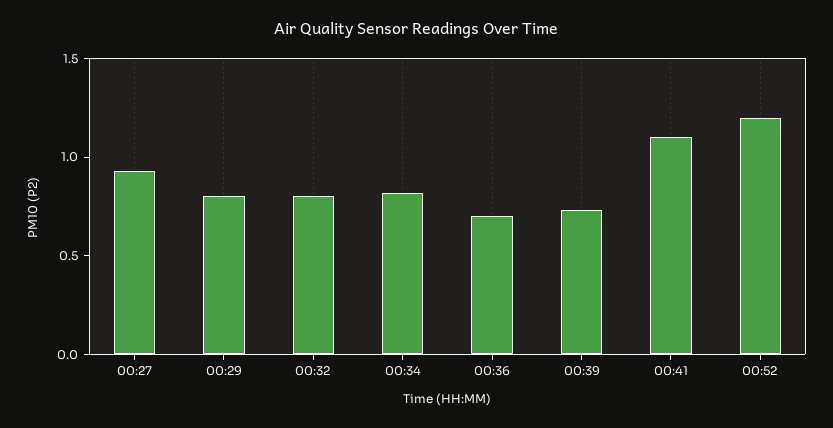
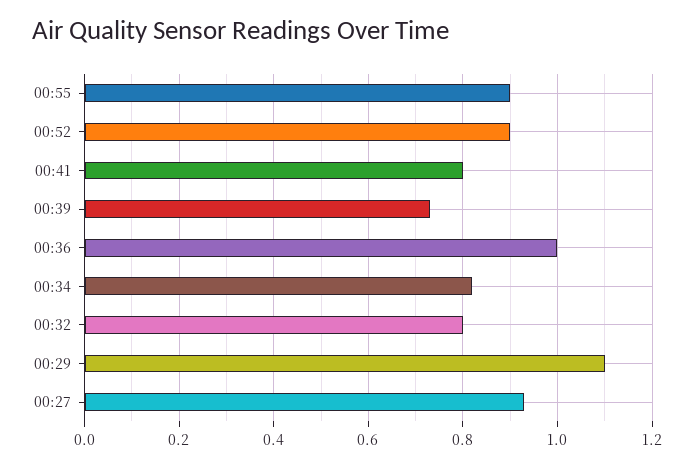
00:29: 0.8 -> 1.1
00:36: 0.7 -> 1
00:41: 1.1 -> 0.8
00:52: 1.2 -> 0.9
00:55: none -> 0.9

